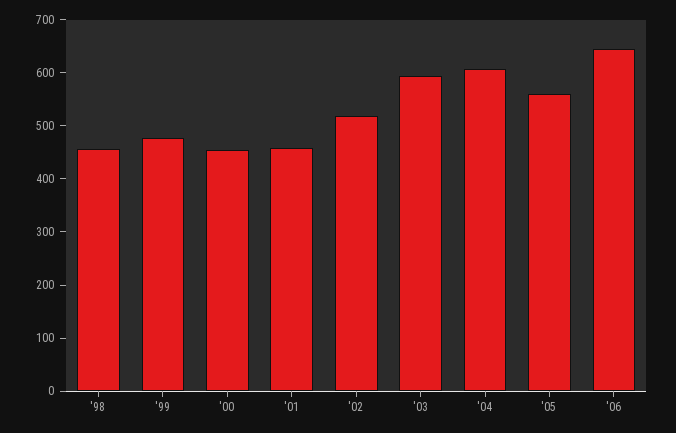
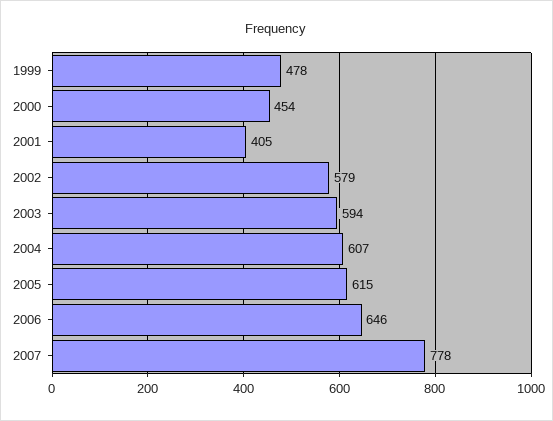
'98: 460 -> none
'01: 460 -> 405
'02: 520 -> 579
'05: 560 -> 615
2007: none -> 778

